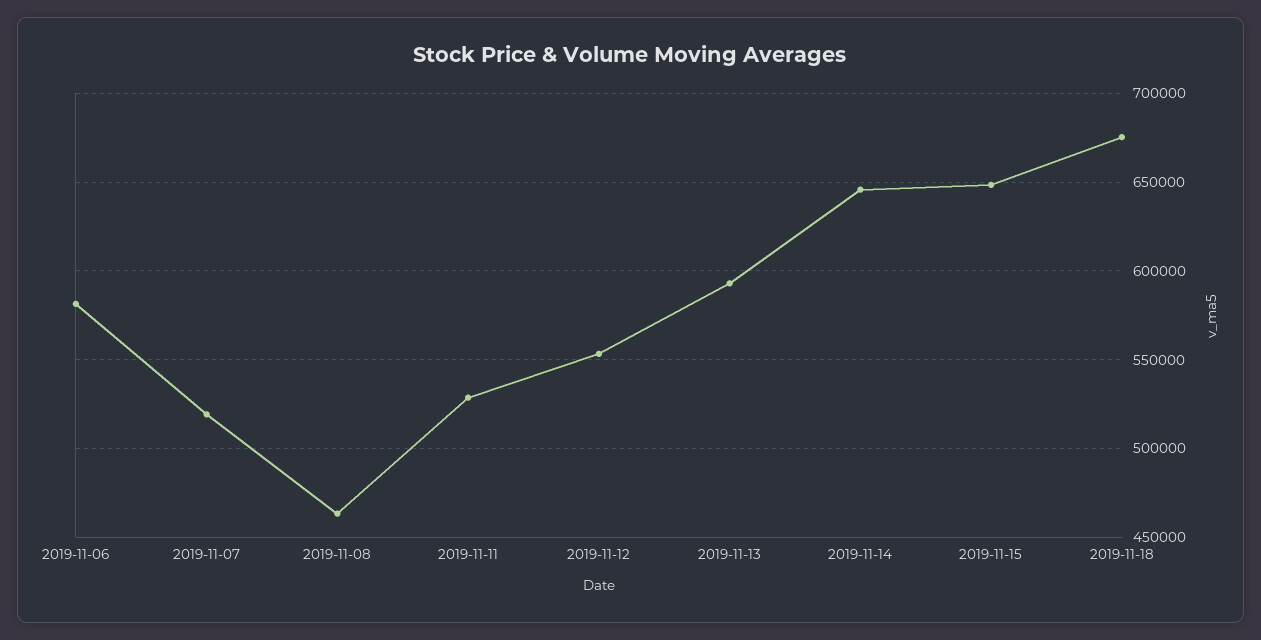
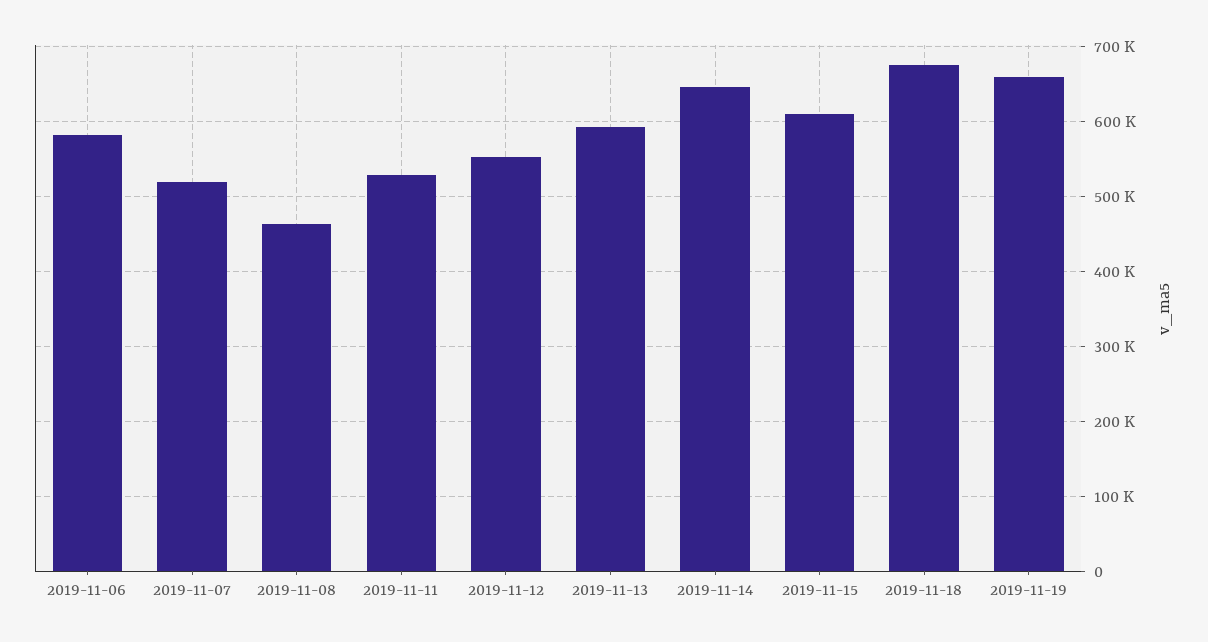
2019-11-15: 650000 -> 610000
2019-11-19: none -> 660000

